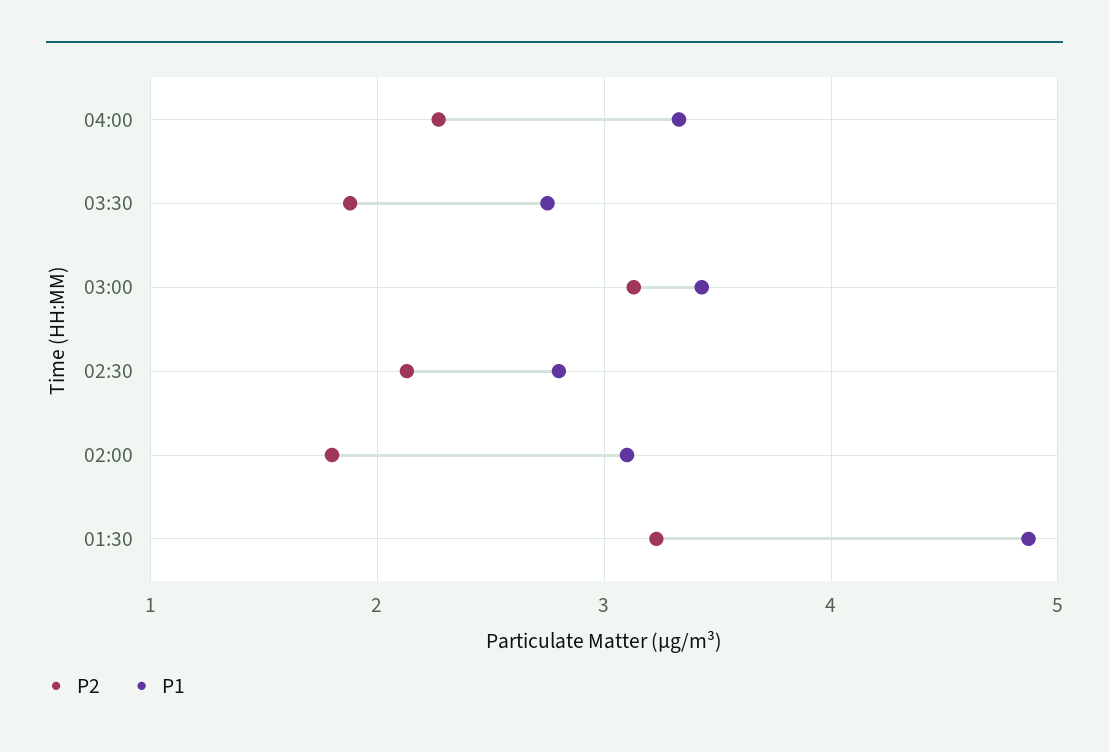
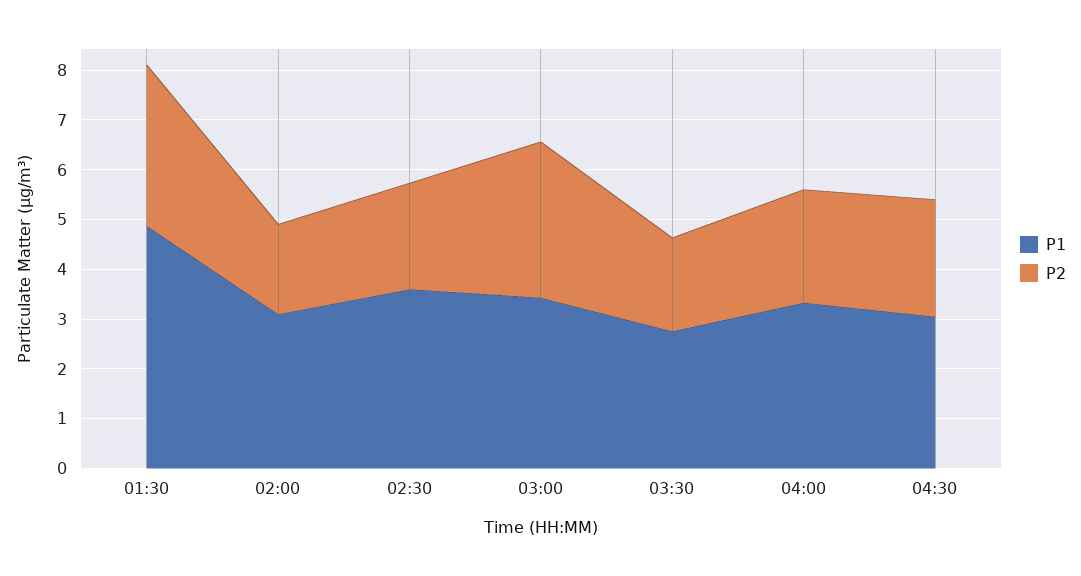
P1, 02:30: 2.8 -> 3.6
P1, 04:30: none -> 3
P2, 04:30: none -> 2.4

